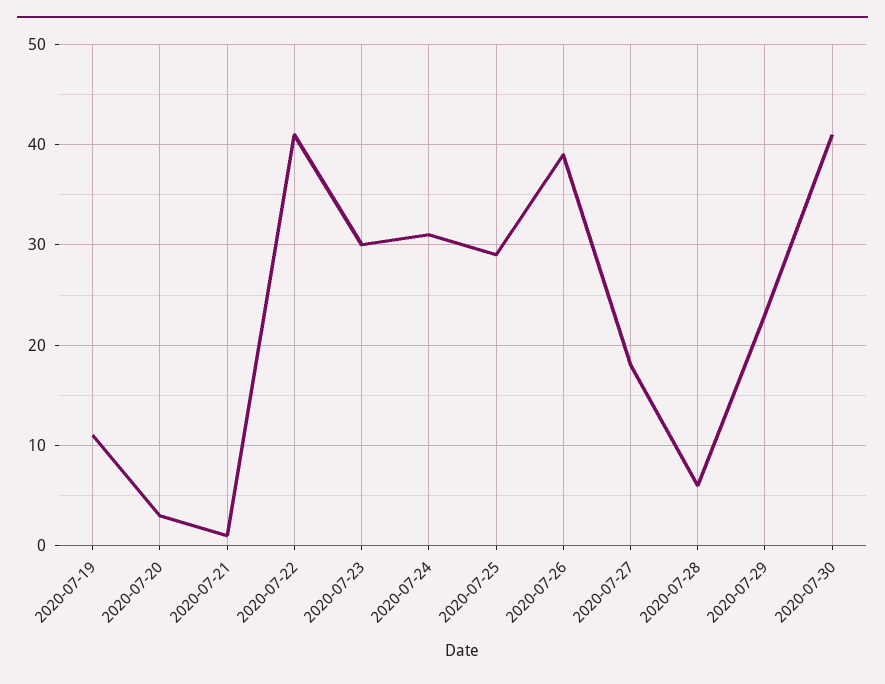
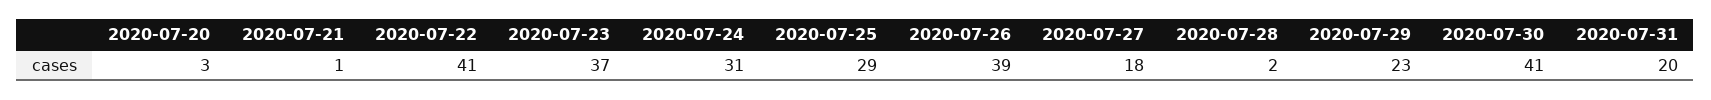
2020-07-19: 11 -> none
2020-07-23: 30 -> 37
2020-07-28: 6 -> 2
2020-07-31: none -> 20

